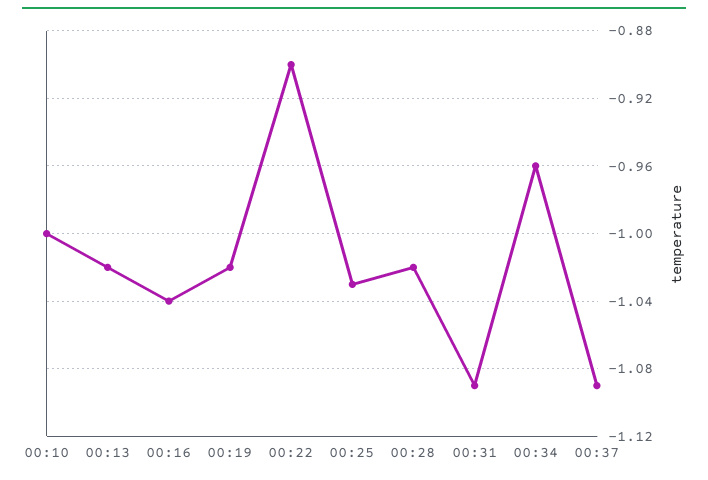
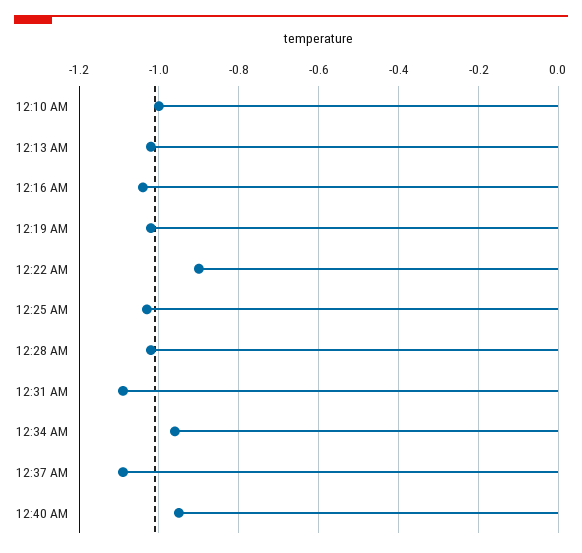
12:40 AM: none -> -0.95

